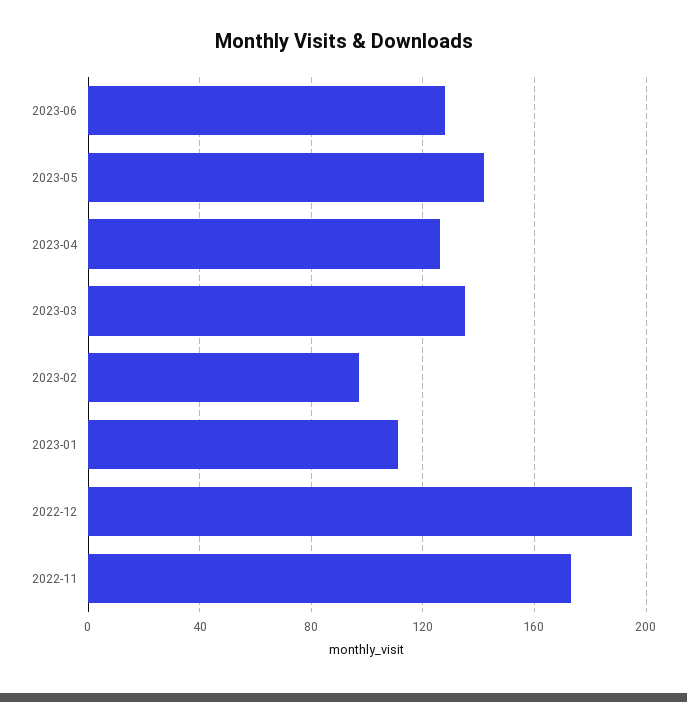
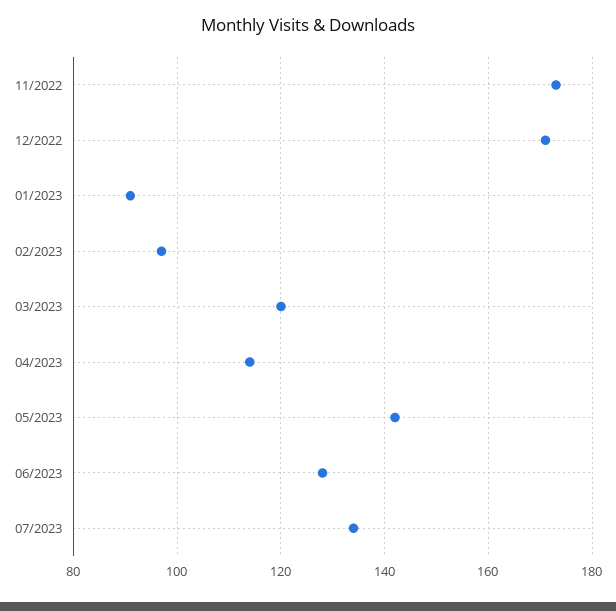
2023-04: 125 -> 115
2023-03: 135 -> 120
2023-01: 110 -> 90
2022-12: 195 -> 170
07/2023: none -> 135

